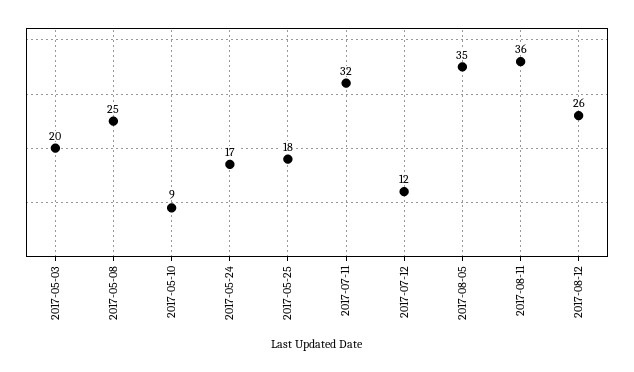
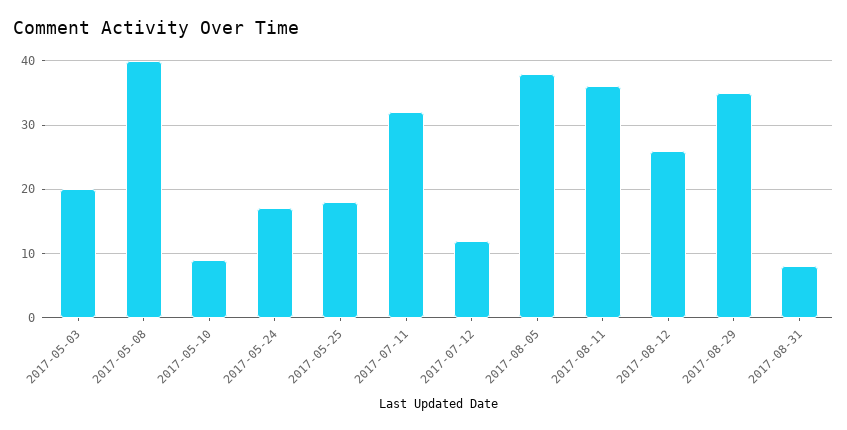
2017-05-08: 25 -> 40
2017-08-05: 35 -> 38
2017-08-29: none -> 35
2017-08-31: none -> 8

